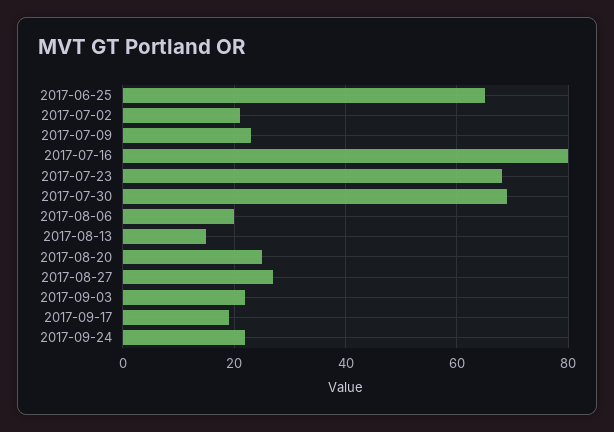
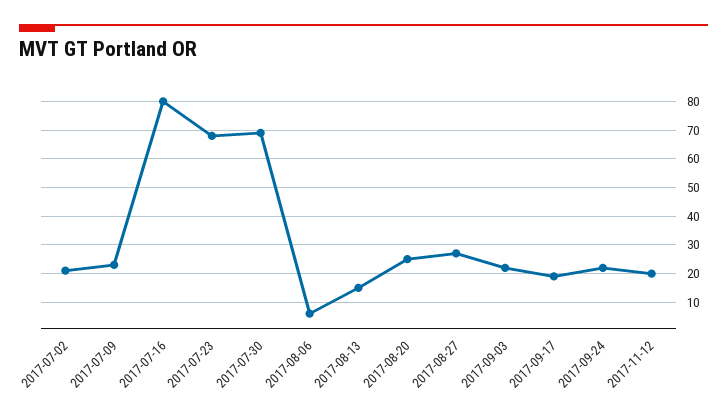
2017-06-25: 65 -> none
2017-08-06: 20 -> 5
2017-11-12: none -> 20

